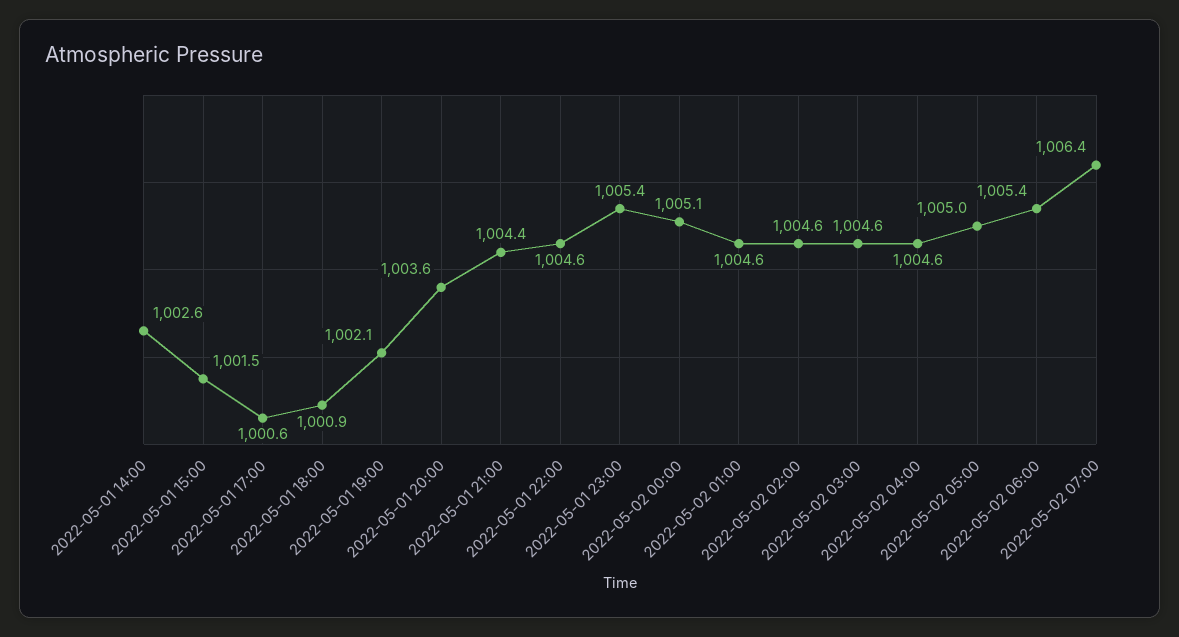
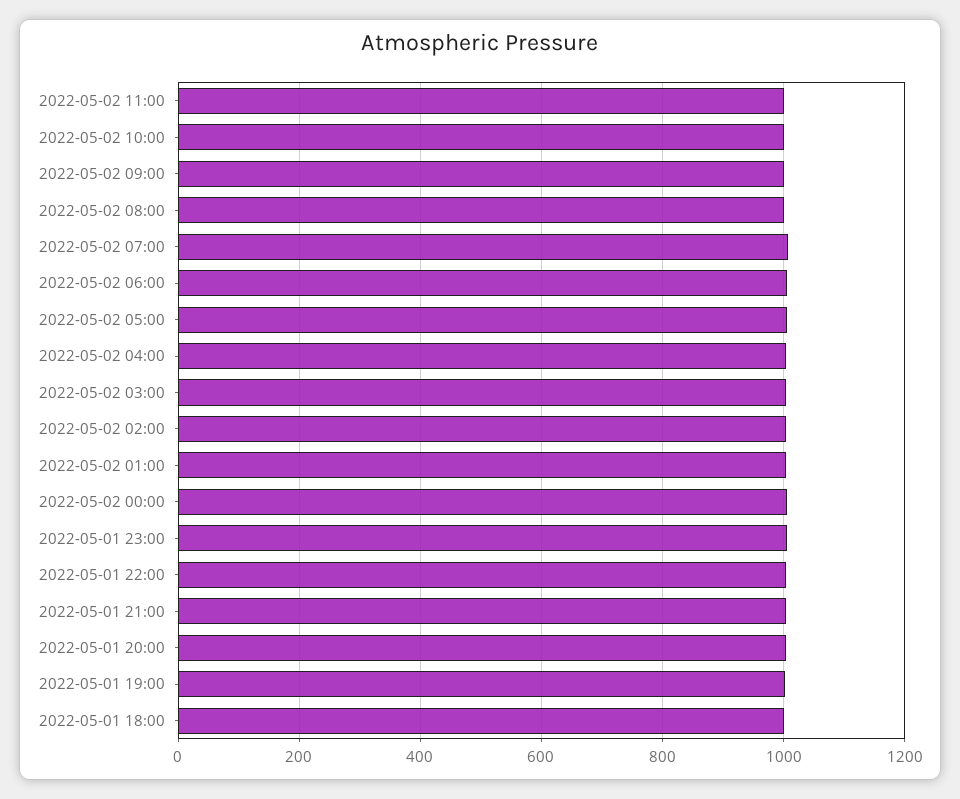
2022-05-01 14:00: 1002.6 -> none
2022-05-01 15:00: 1001.5 -> none
2022-05-01 17:00: 1000.6 -> none
2022-05-02 11:00: none -> 1000
2022-05-02 10:00: none -> 1000
2022-05-02 09:00: none -> 1000
2022-05-02 08:00: none -> 1000

